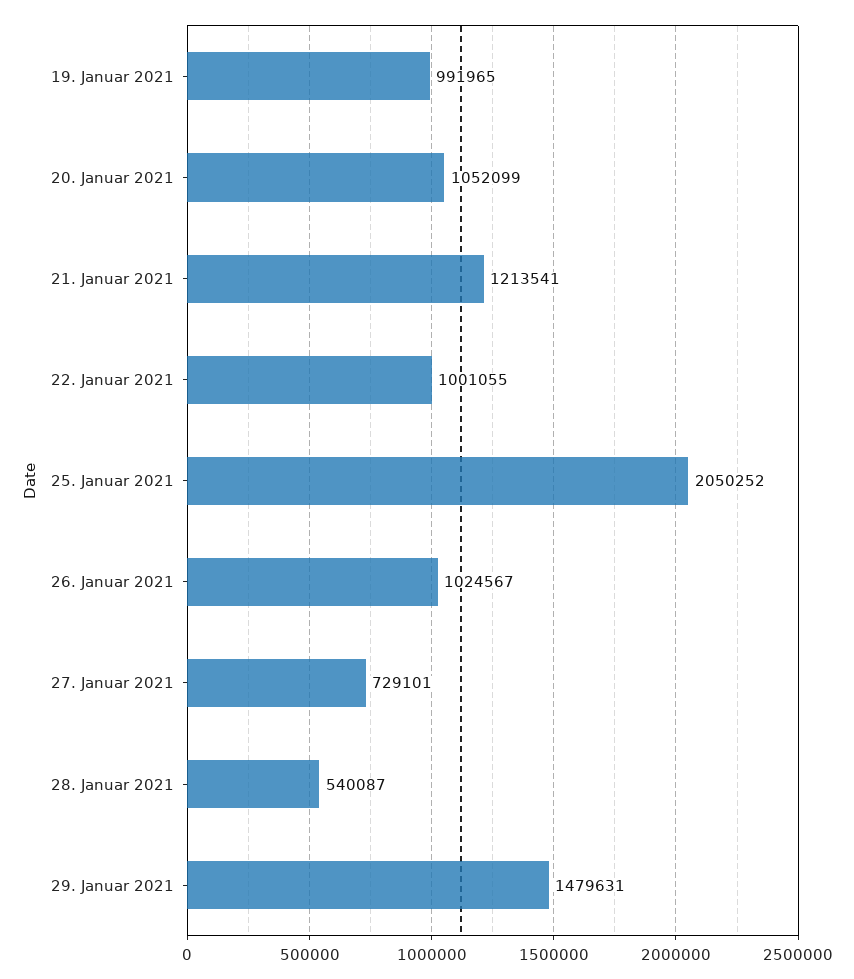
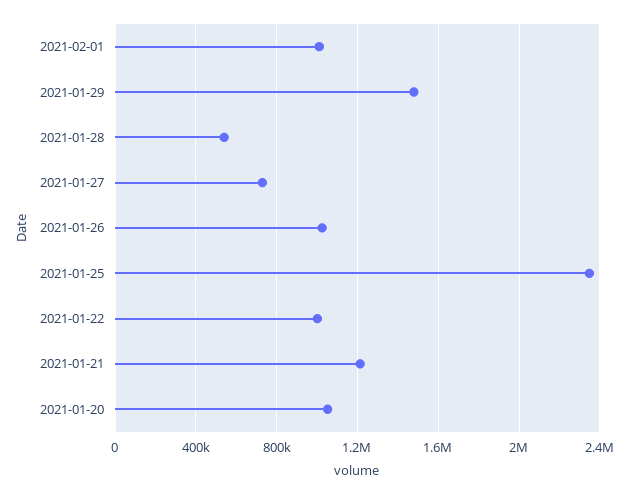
19. Januar 2021: 991965 -> none
25. Januar 2021: 2050252 -> 2350000
2021-02-01: none -> 1000000

